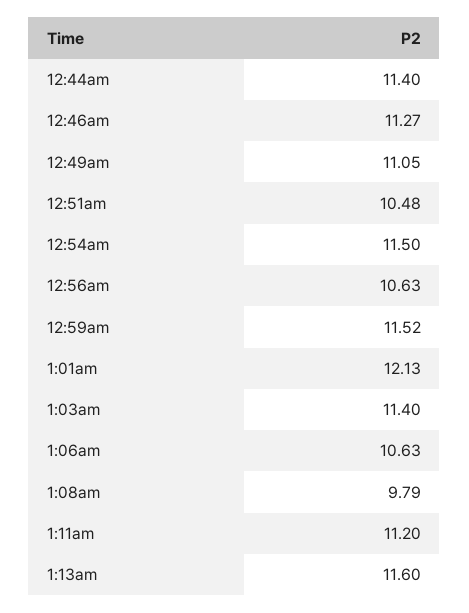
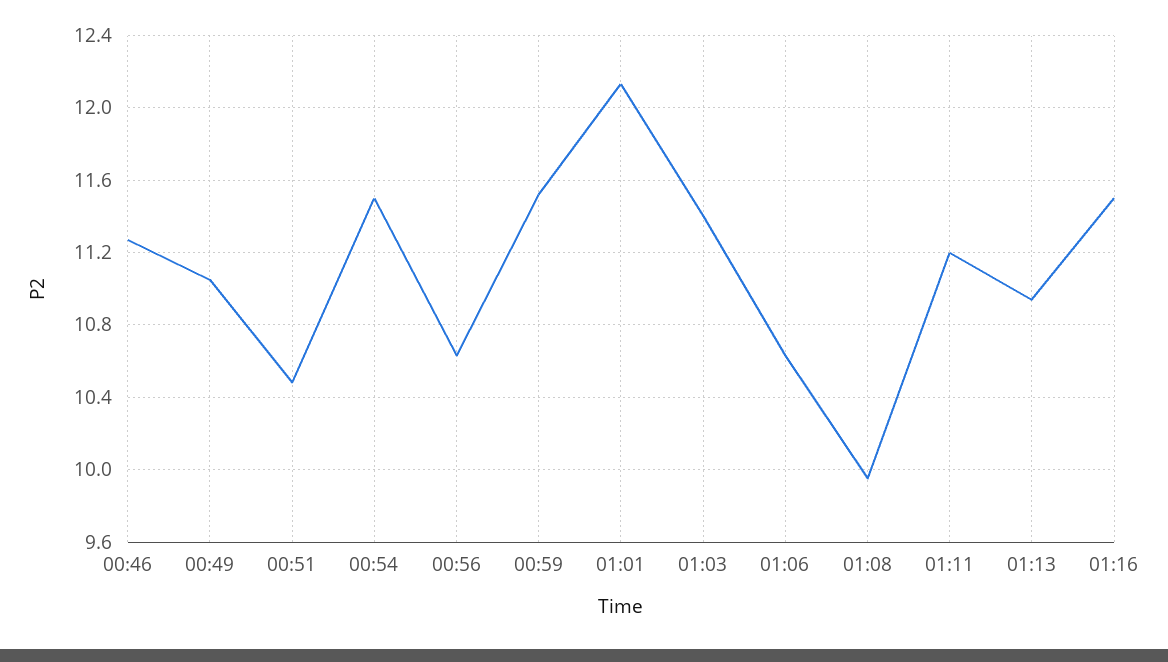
12:44am: 11.4 -> none
1:08am: 9.79 -> 9.95
1:13am: 11.6 -> 10.95
01:16: none -> 11.5

